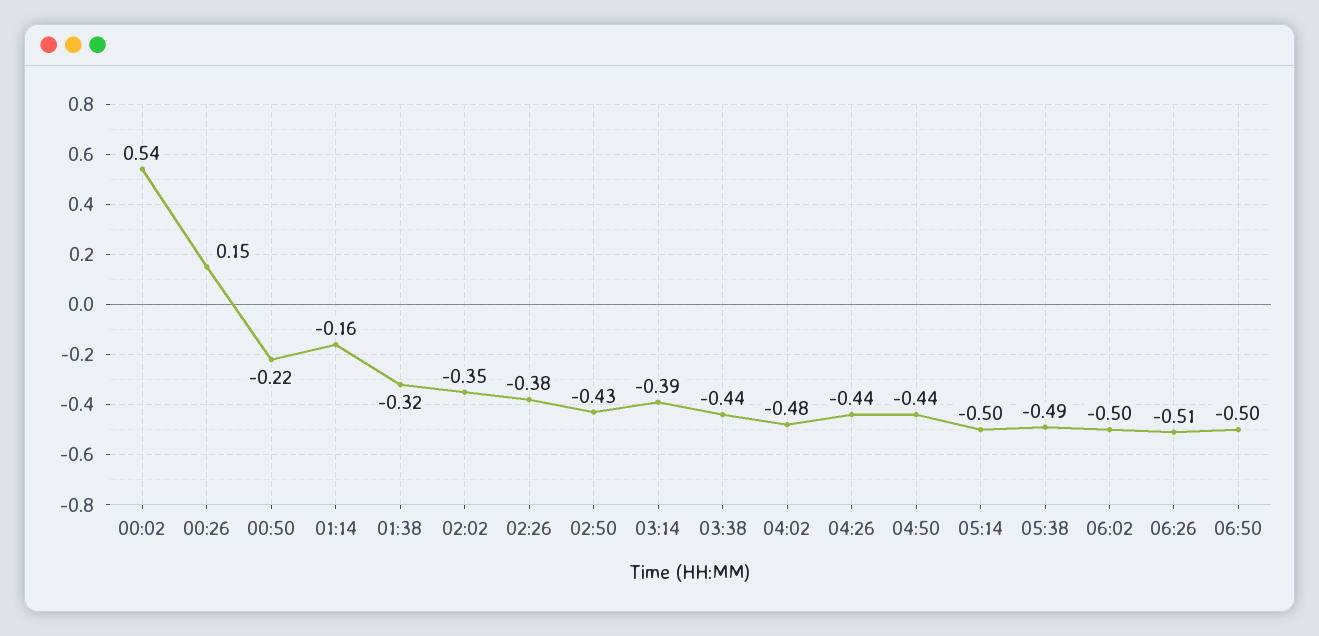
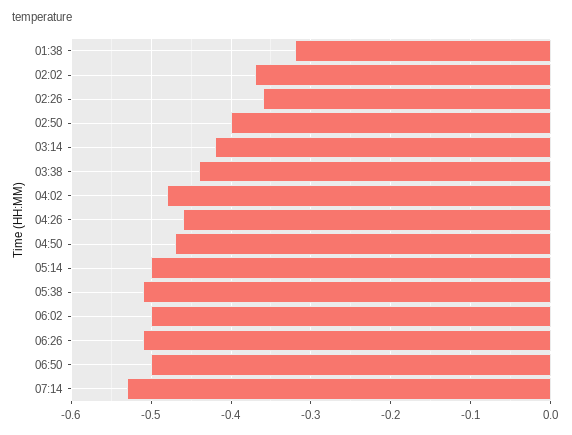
00:02: 0.54 -> none
00:26: 0.15 -> none
00:50: -0.22 -> none
01:14: -0.16 -> none
02:02: -0.35 -> -0.37
02:26: -0.38 -> -0.36
02:50: -0.43 -> -0.4
03:14: -0.39 -> -0.42
04:26: -0.44 -> -0.46
04:50: -0.44 -> -0.47
05:38: -0.49 -> -0.51
07:14: none -> -0.53

